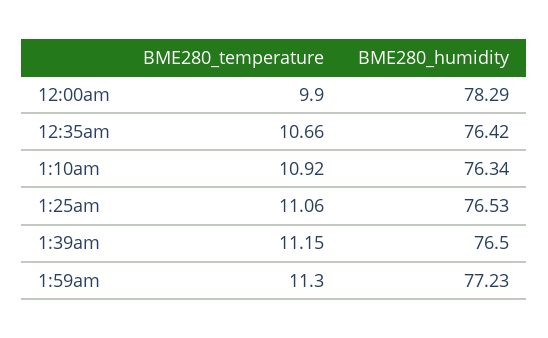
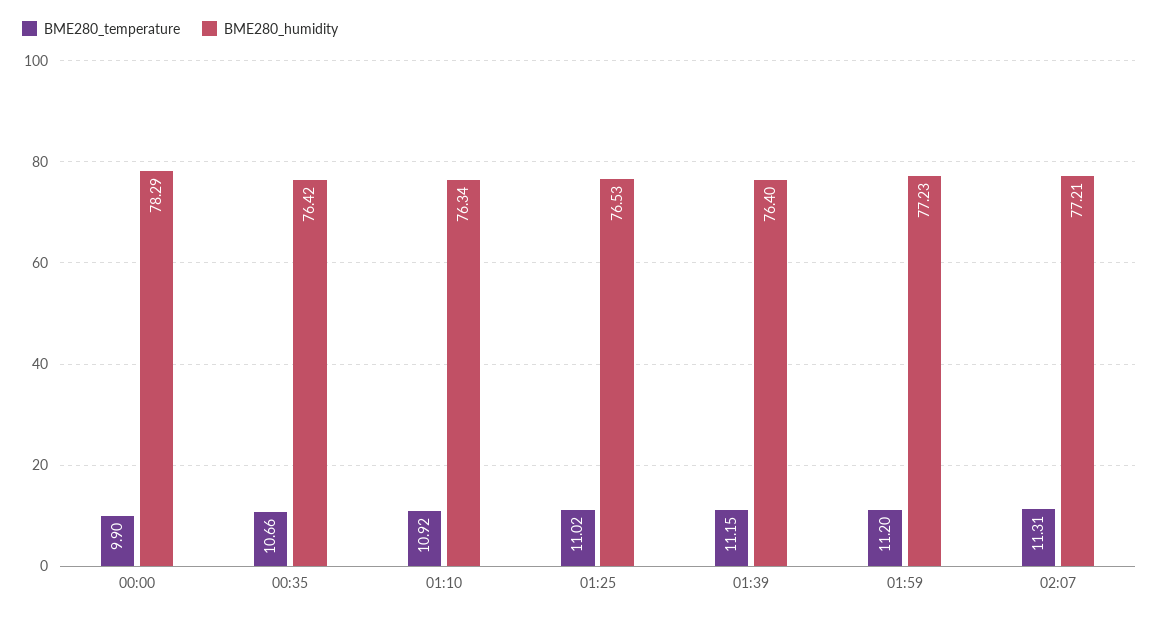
BME280_temperature, 1:25am: 11.06 -> 11.02
BME280_humidity, 1:39am: 76.5 -> 76.4
BME280_temperature, 1:59am: 11.3 -> 11.2
BME280_temperature, 02:07: none -> 11.31
BME280_humidity, 02:07: none -> 77.21

